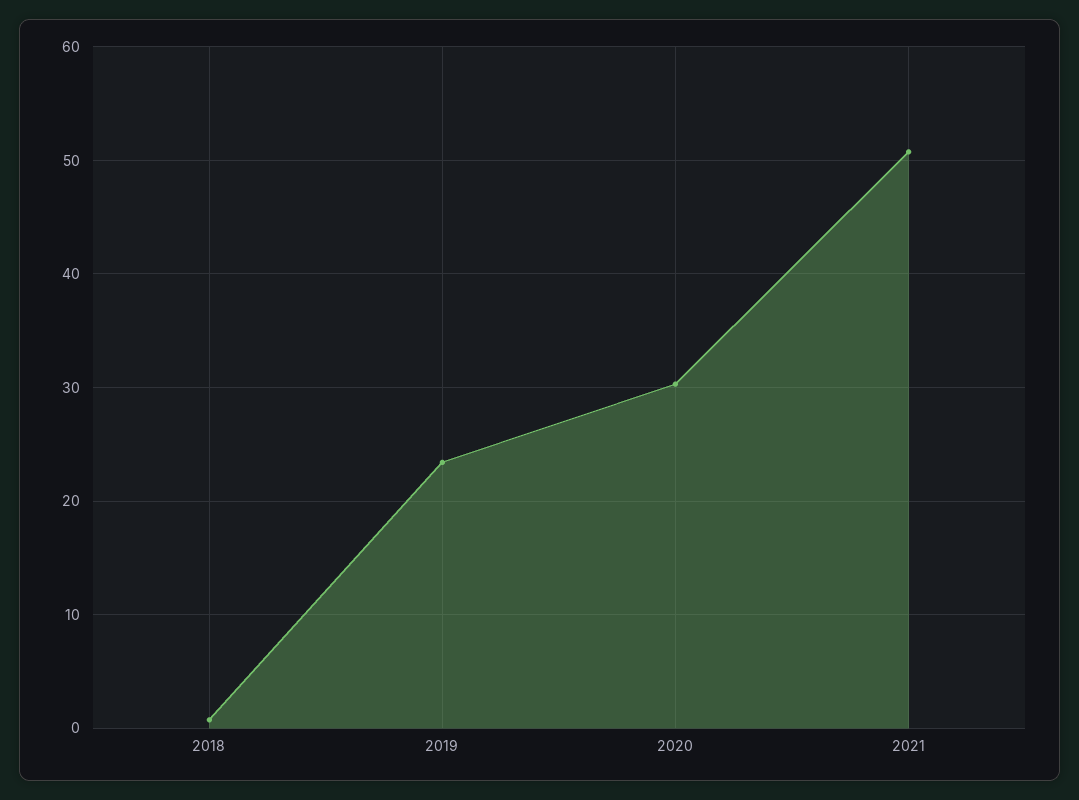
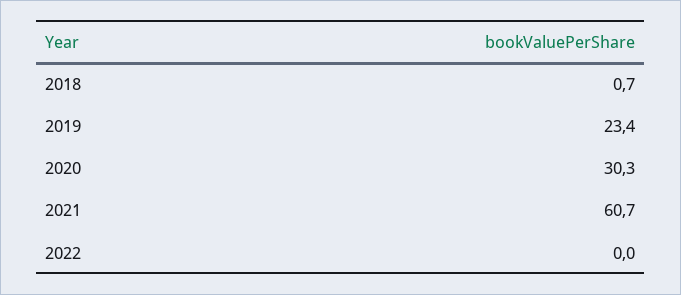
2021: 51 -> 60.7
2022: none -> 0

